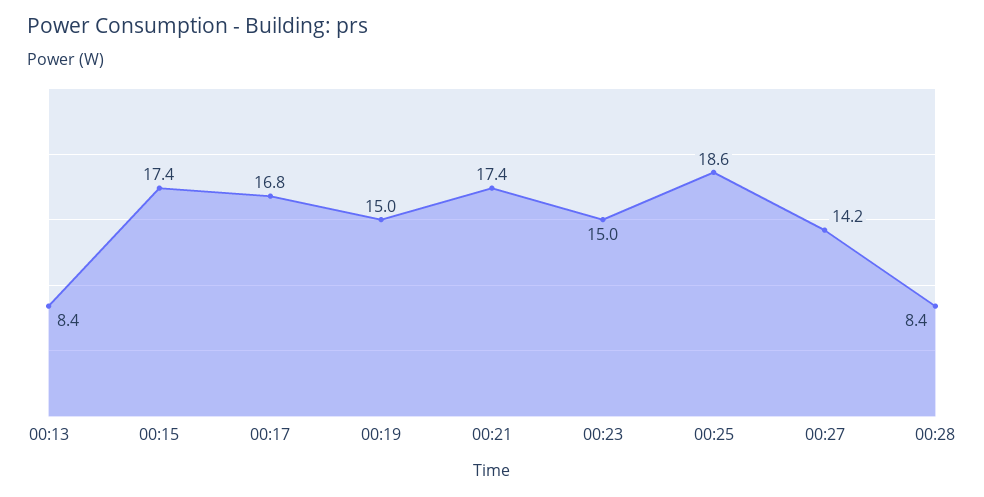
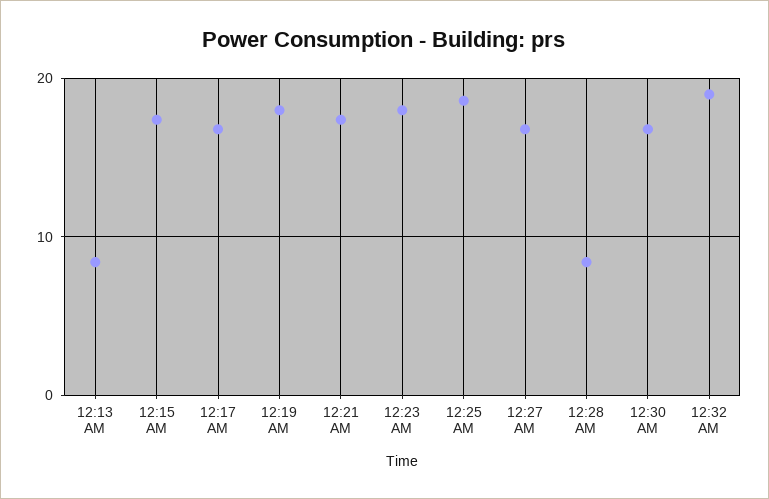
00:19: 15 -> 18
00:23: 15 -> 18
00:27: 14.2 -> 17
12:30 AM: none -> 17
12:32 AM: none -> 19

